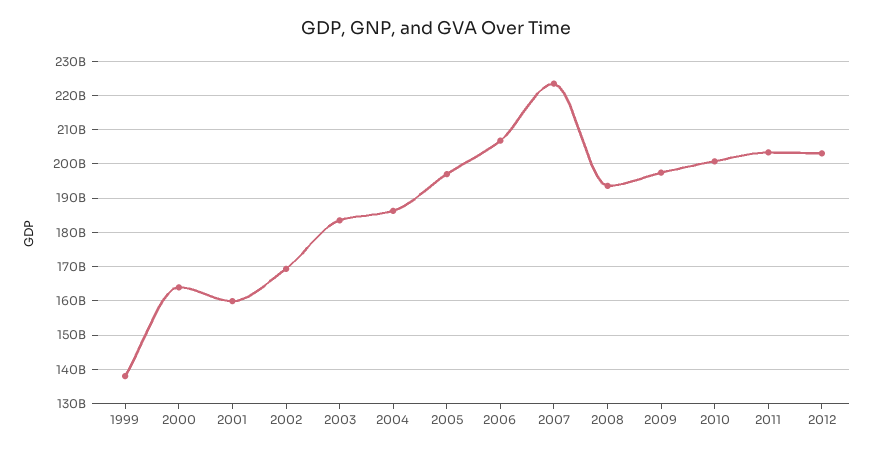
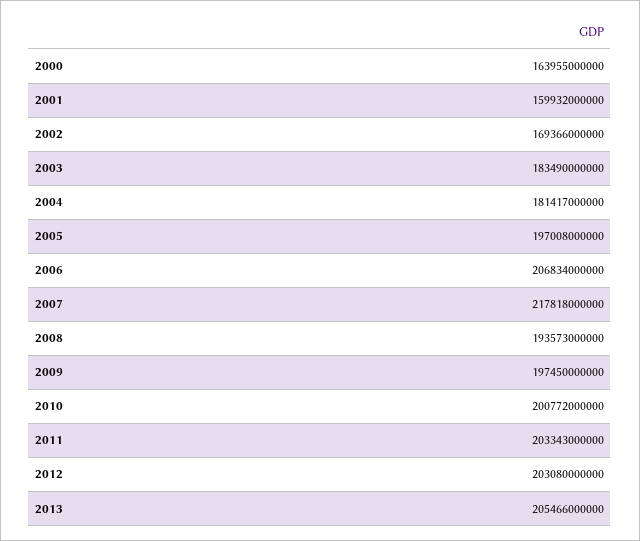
1999: 138000000000 -> none
2004: 186000000000 -> 181417000000
2007: 224000000000 -> 217818000000
2013: none -> 205466000000

